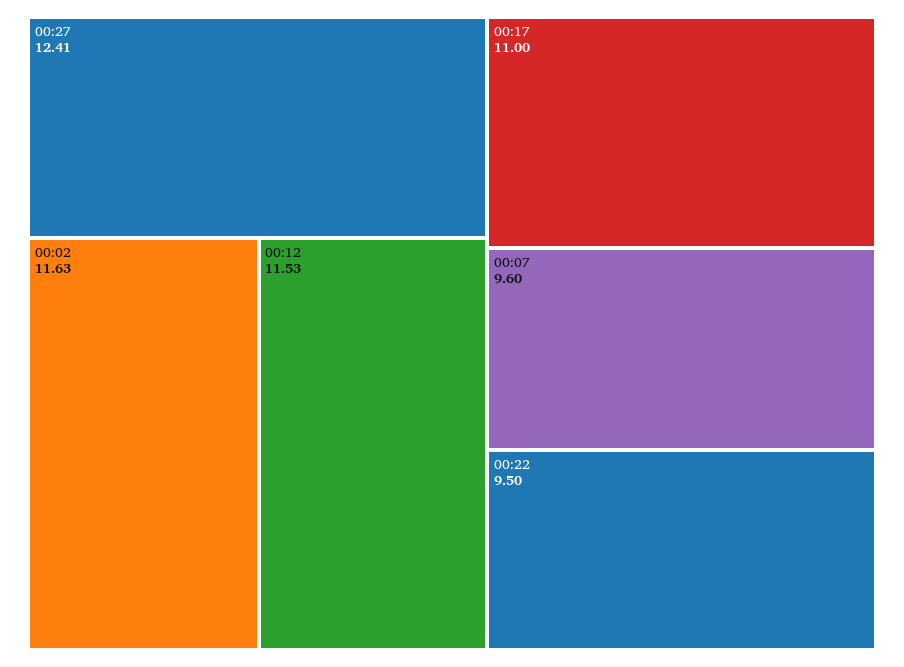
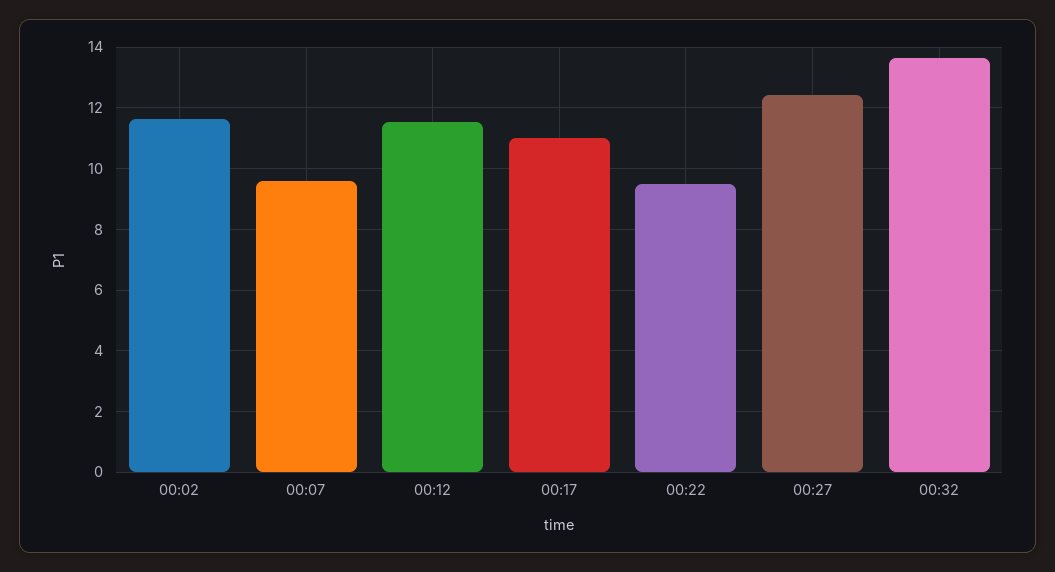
00:32: none -> 13.6

